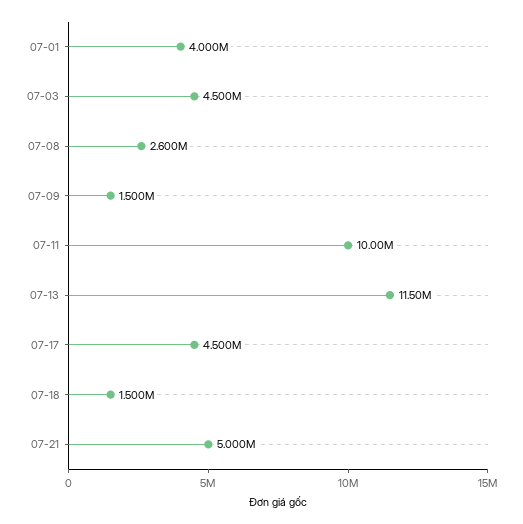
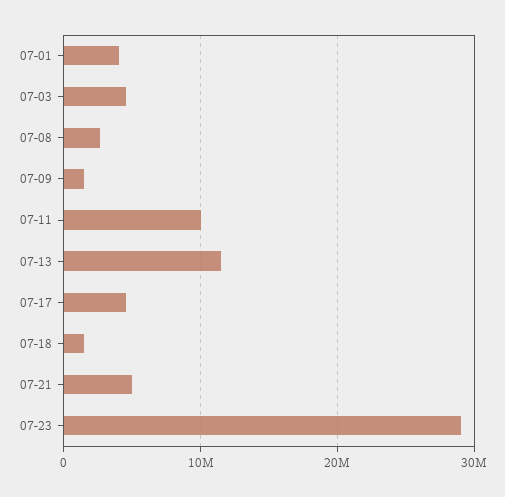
07-23: none -> 29000000

